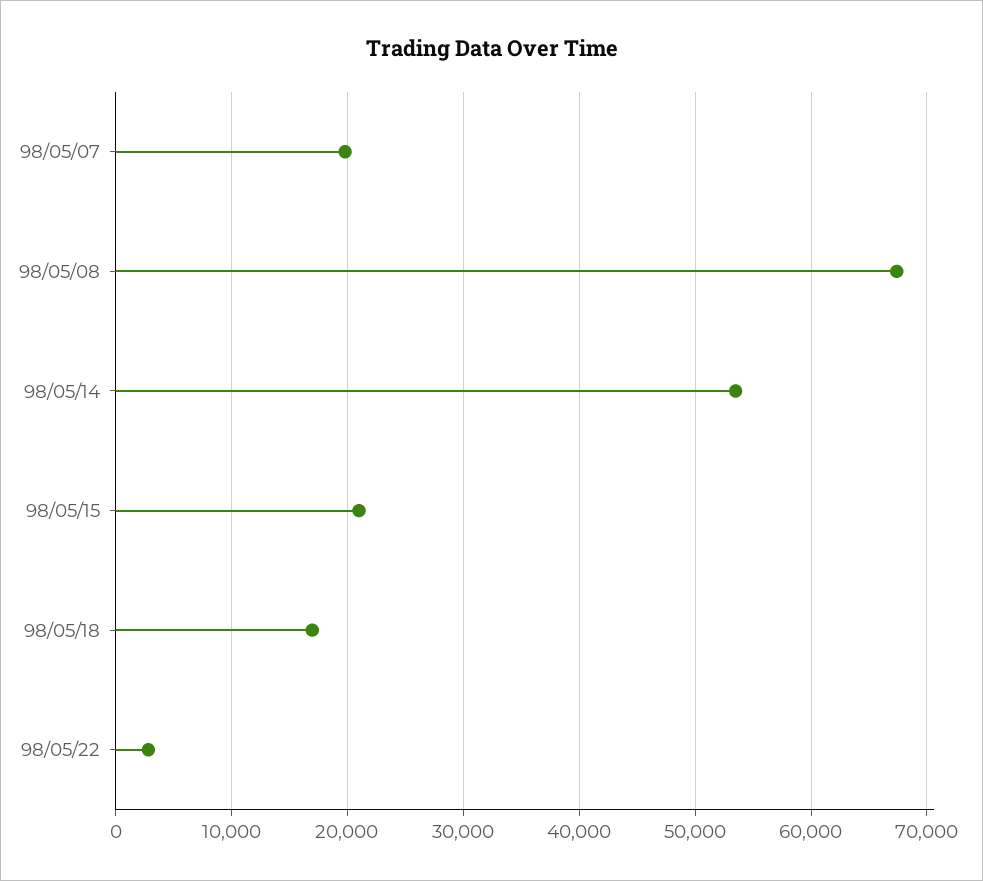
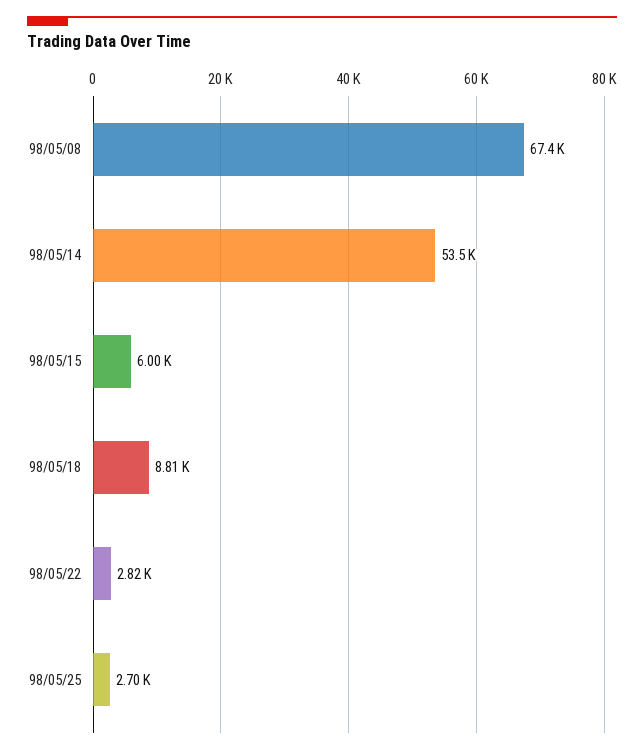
98/05/07: 20000 -> none
98/05/15: 21000 -> 6000
98/05/18: 17000 -> 8810
98/05/25: none -> 2700

